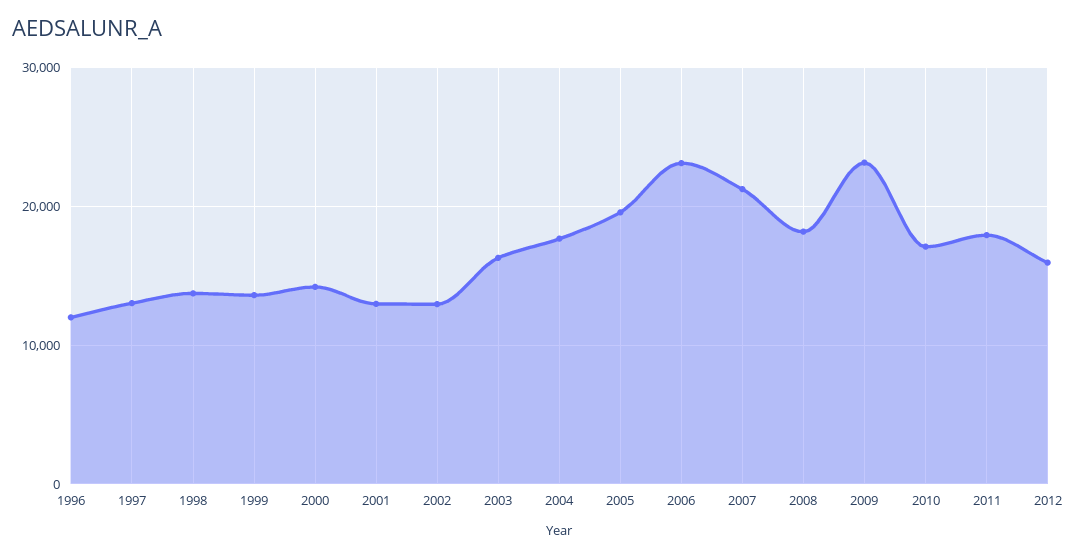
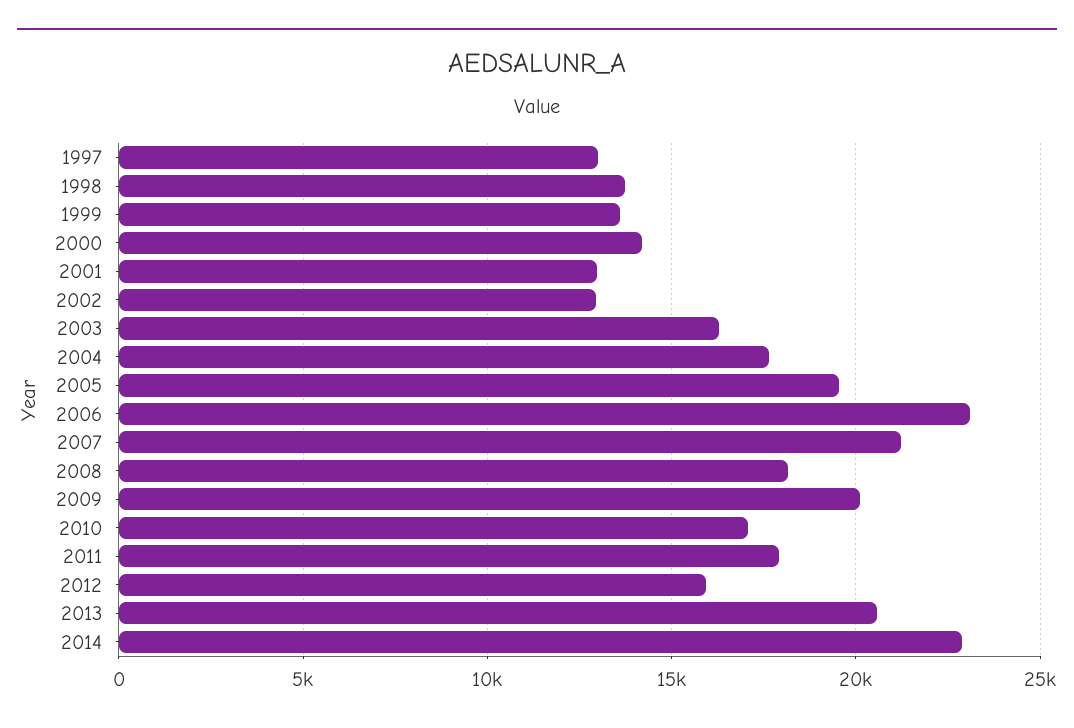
1996: 12000 -> none
2009: 23000 -> 20000
2013: none -> 20500
2014: none -> 23000

